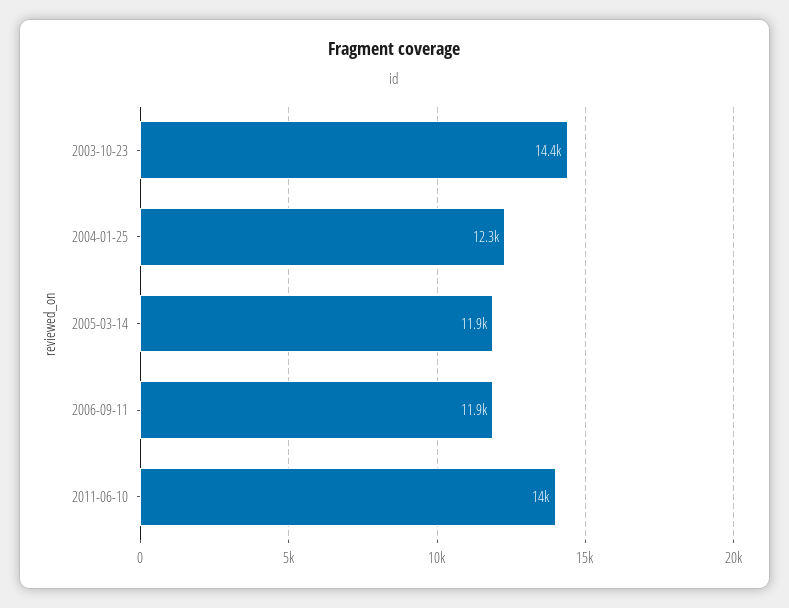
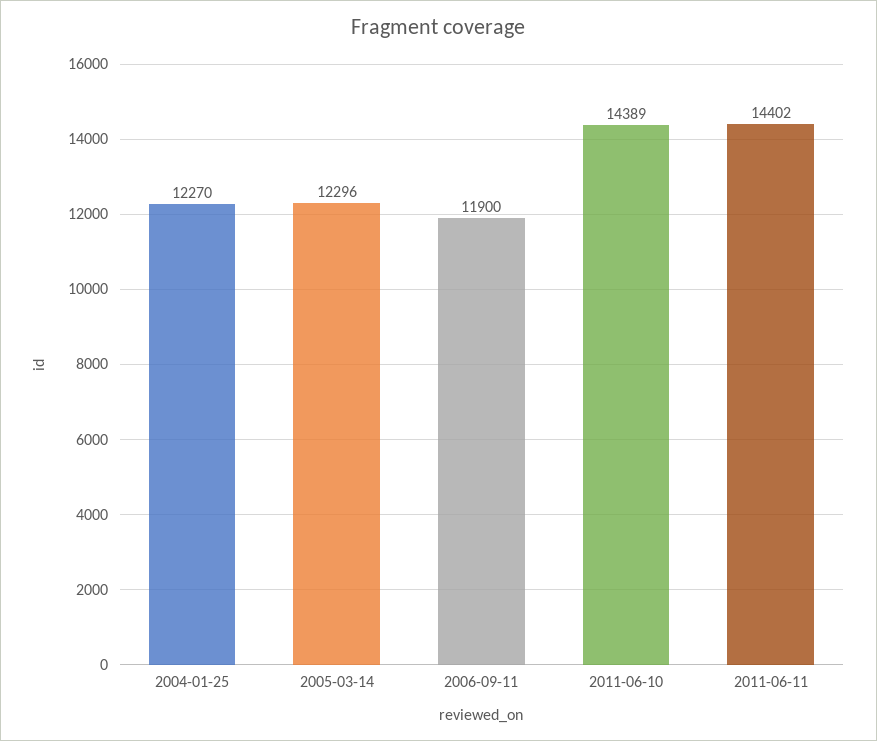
2003-10-23: 14400 -> none
2005-03-14: 11900 -> 12296
2011-06-10: 14000 -> 14389
2011-06-11: none -> 14402

